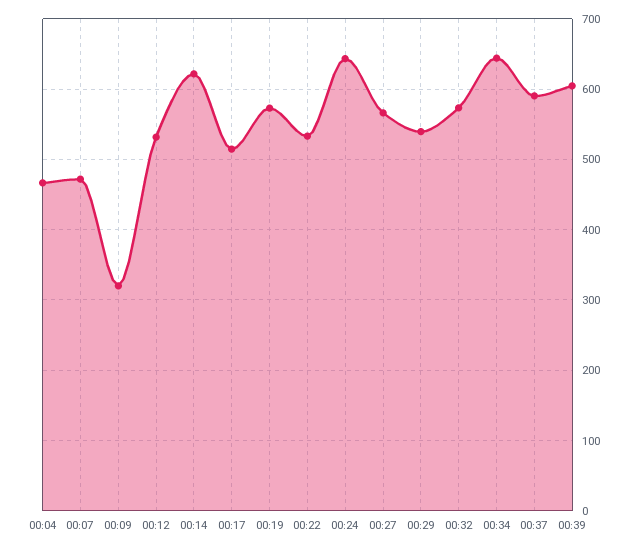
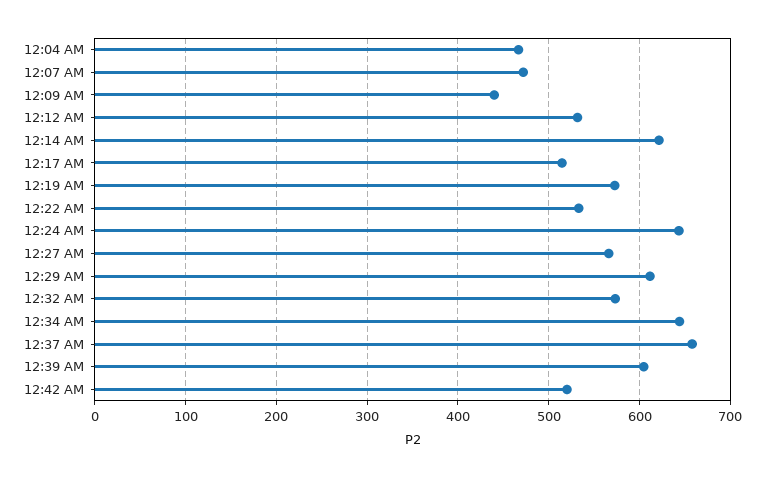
00:09: 320 -> 440
00:29: 540 -> 610
00:37: 590 -> 660
12:42 AM: none -> 520

